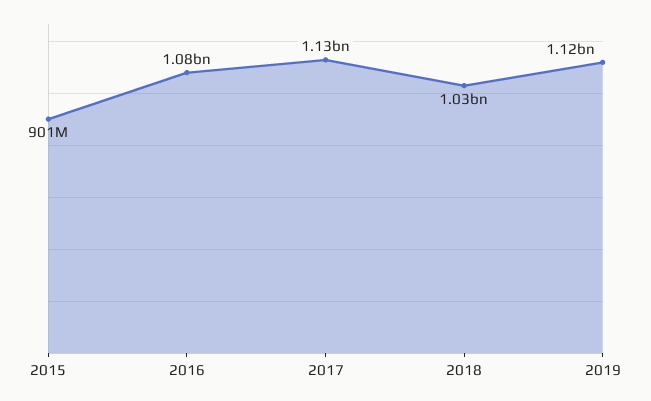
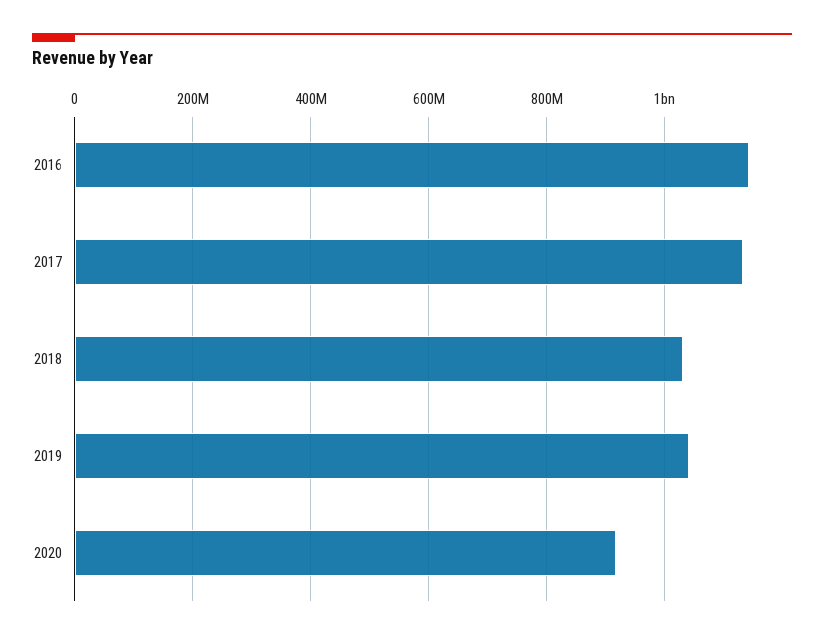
2015: 901000000 -> none
2016: 1080000000 -> 1140000000
2019: 1120000000 -> 1040000000
2020: none -> 920000000

